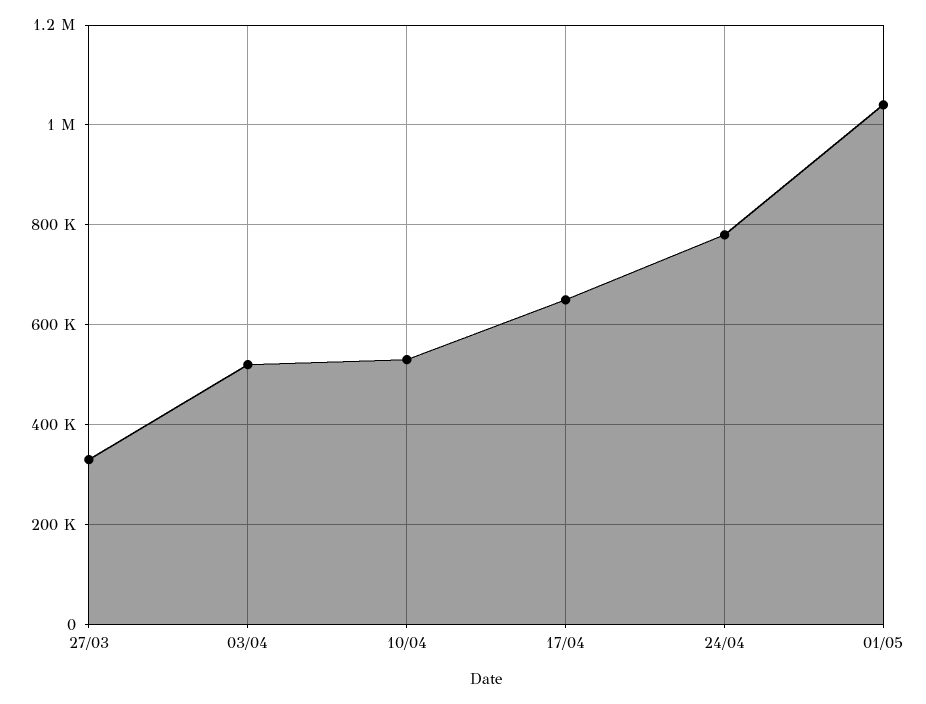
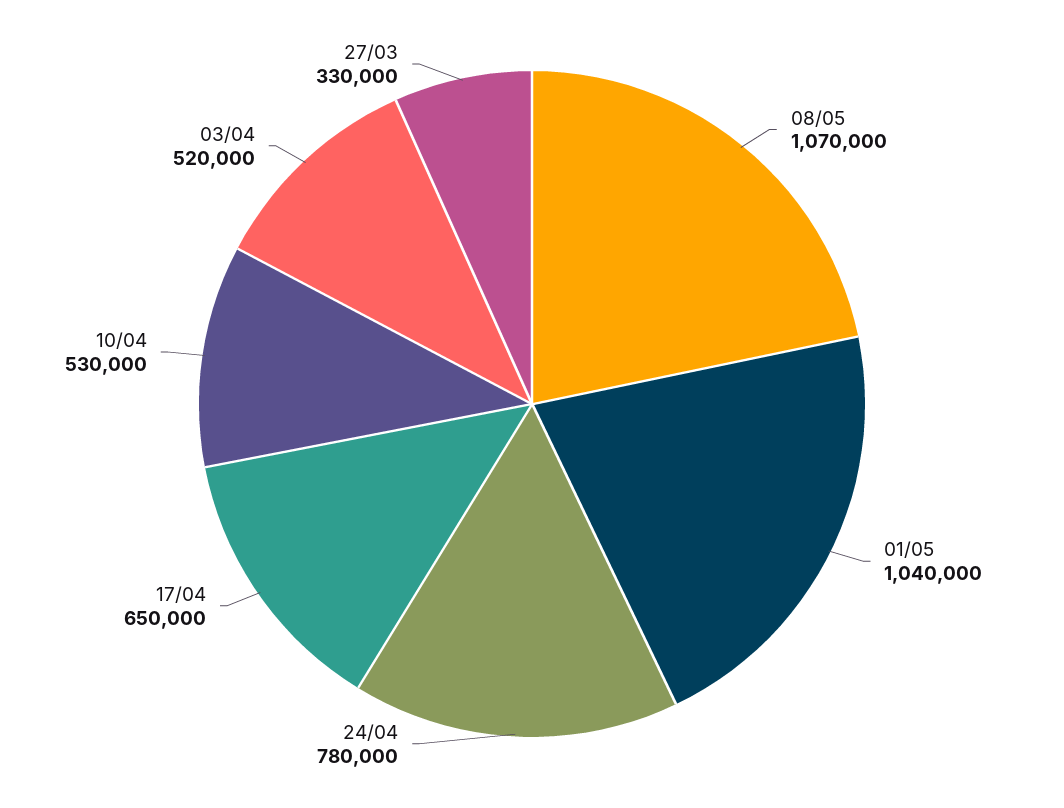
08/05: none -> 1070000

